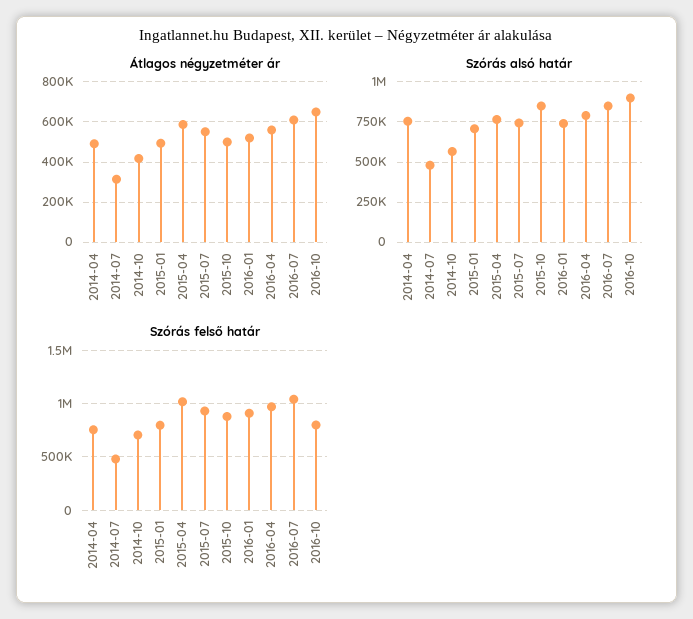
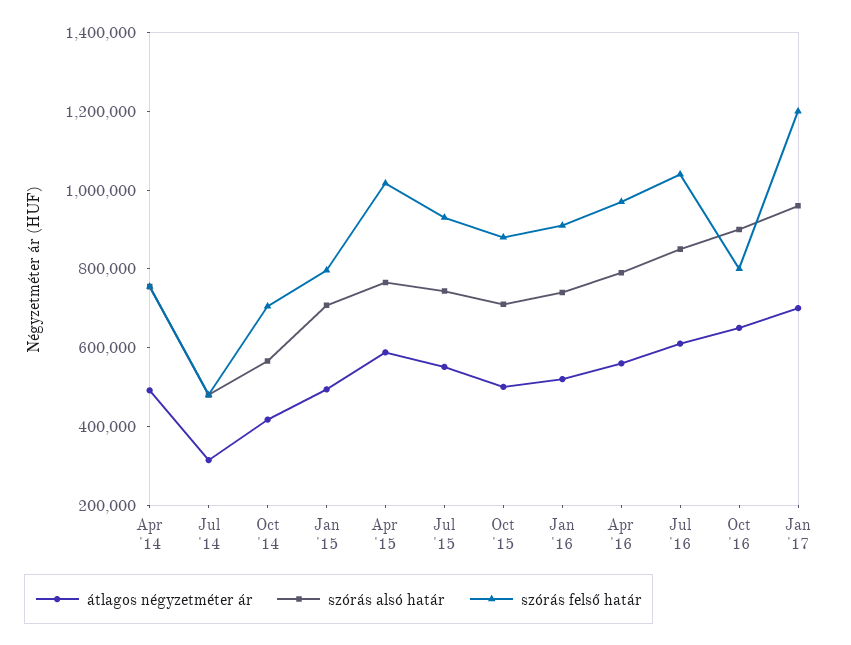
Szórás alsó határ, 2015-10: 850000 -> 700000
Átlagos négyzetméter ár, Jan '17: none -> 700000
Szórás alsó határ, Jan '17: none -> 950000
Szórás felső határ, Jan '17: none -> 1200000

